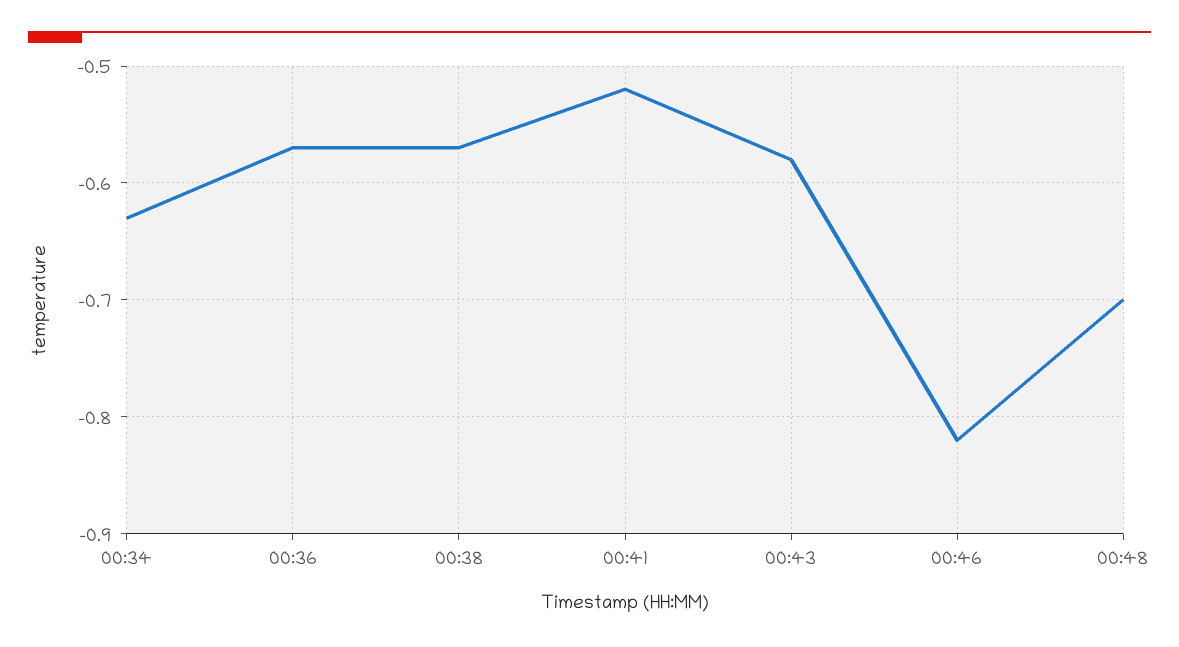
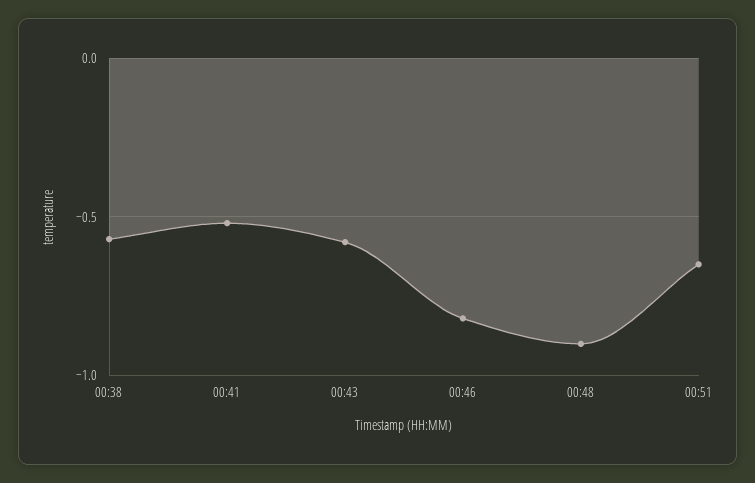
00:34: -0.63 -> none
00:36: -0.57 -> none
00:48: -0.7 -> -0.9
00:51: none -> -0.65

